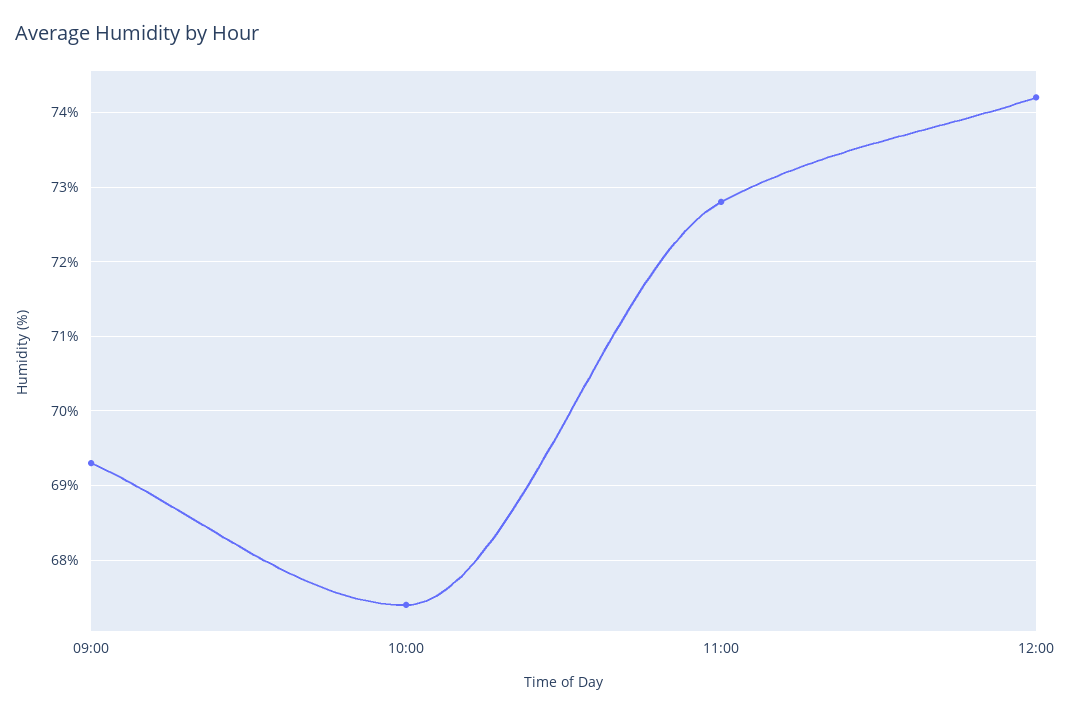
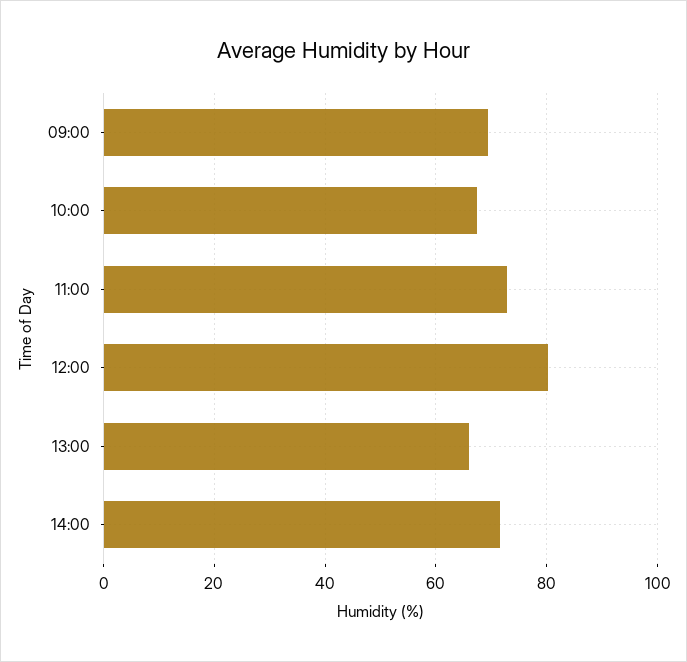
12:00: 74.2 -> 80
13:00: none -> 66
14:00: none -> 72

